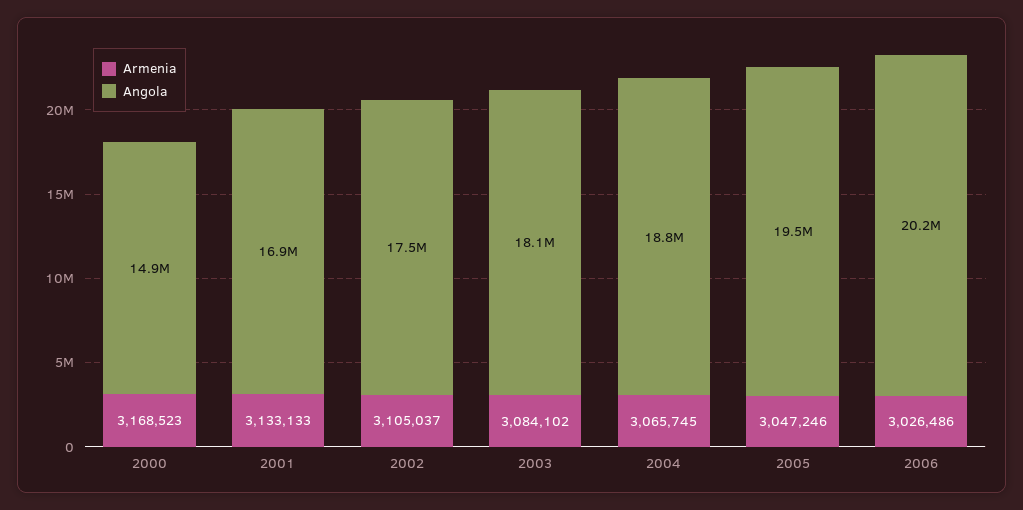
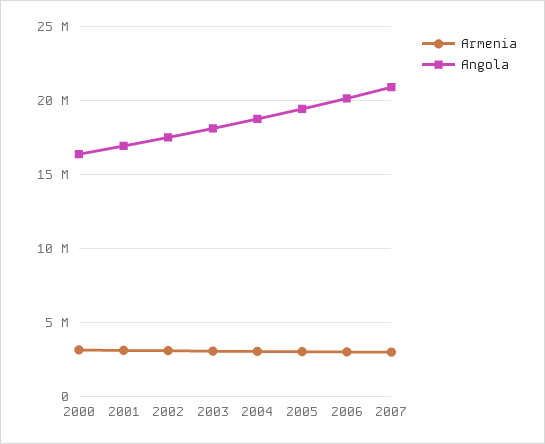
Angola, 2000: 14900000 -> 16500000
Armenia, 2007: none -> 3000000
Angola, 2007: none -> 21000000

